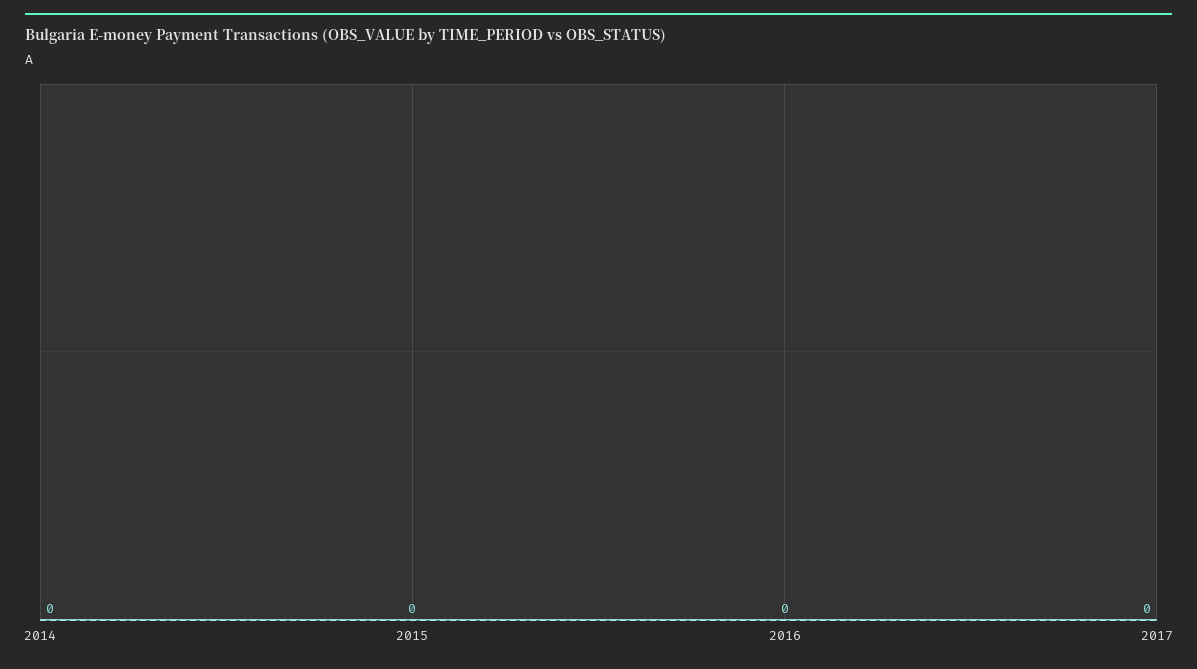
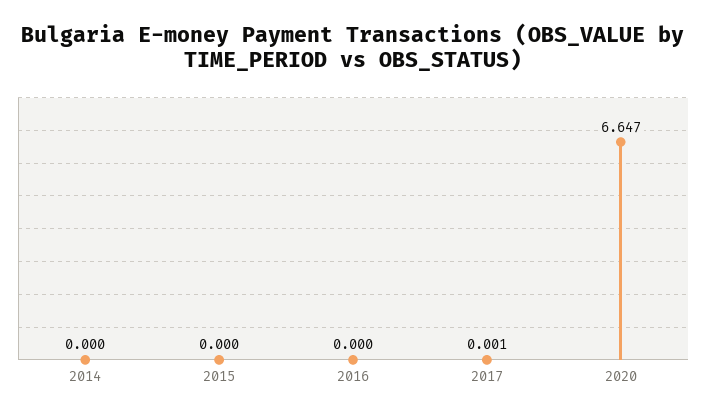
2017: 0 -> 0.001
2020: none -> 6.647

